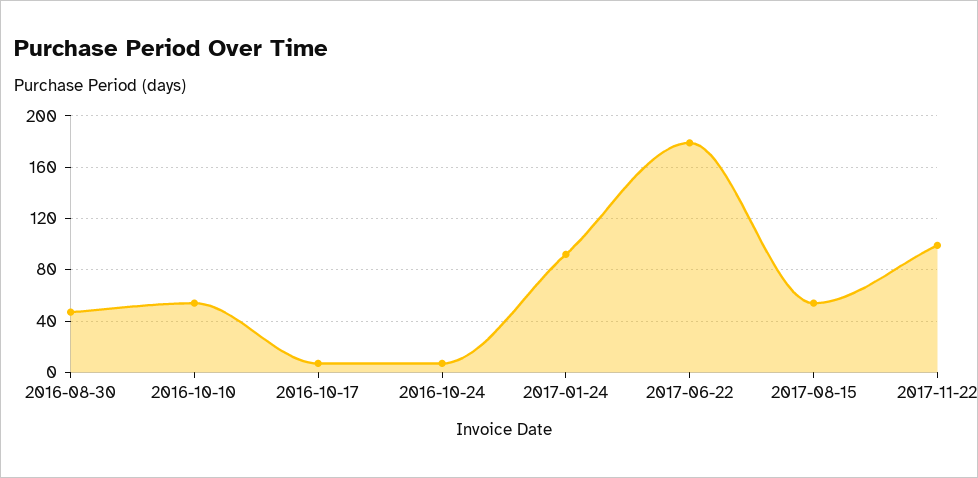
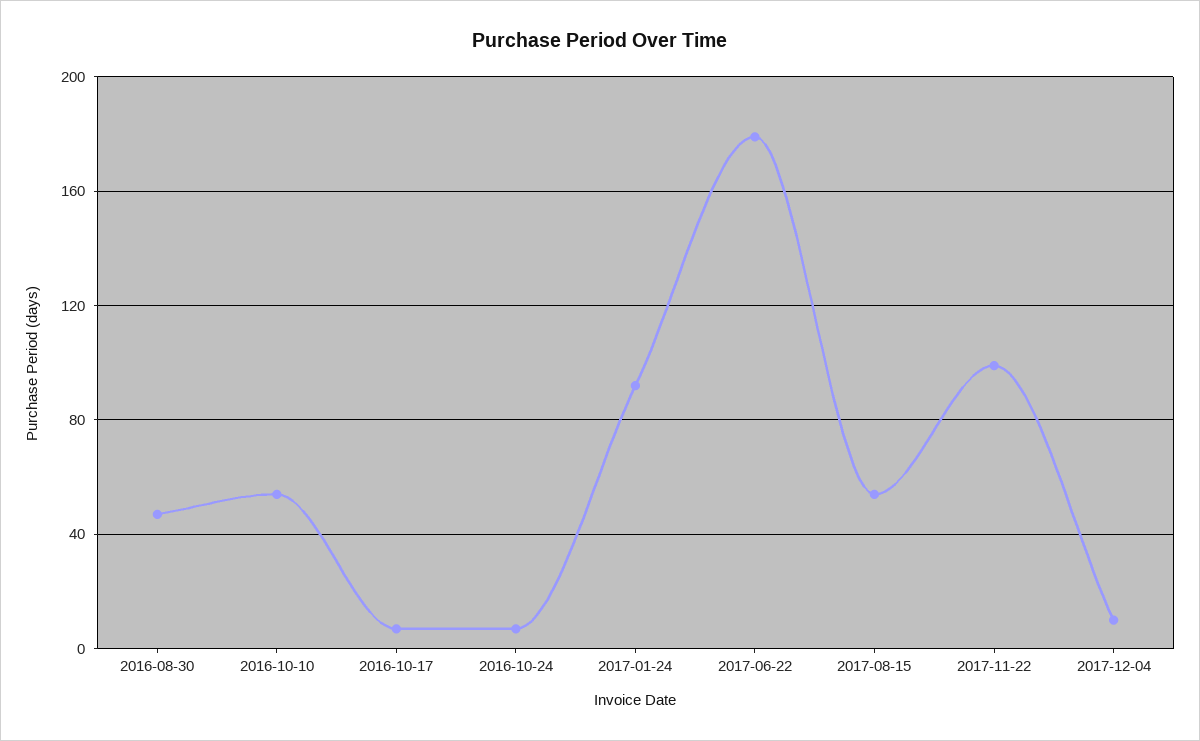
2017-12-04: none -> 10

